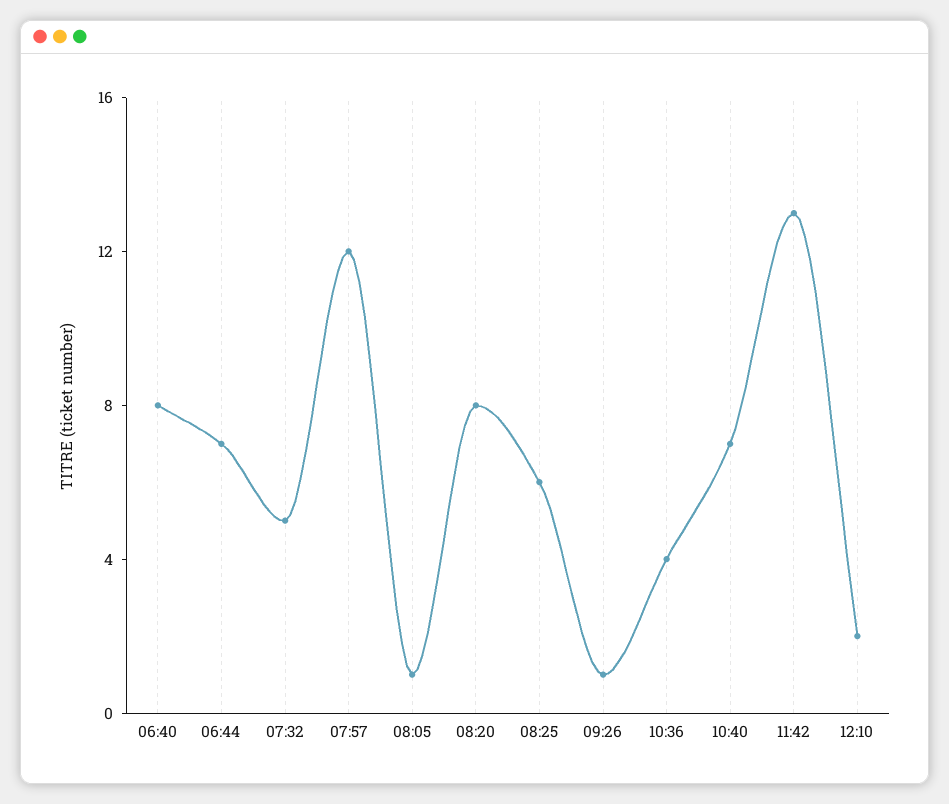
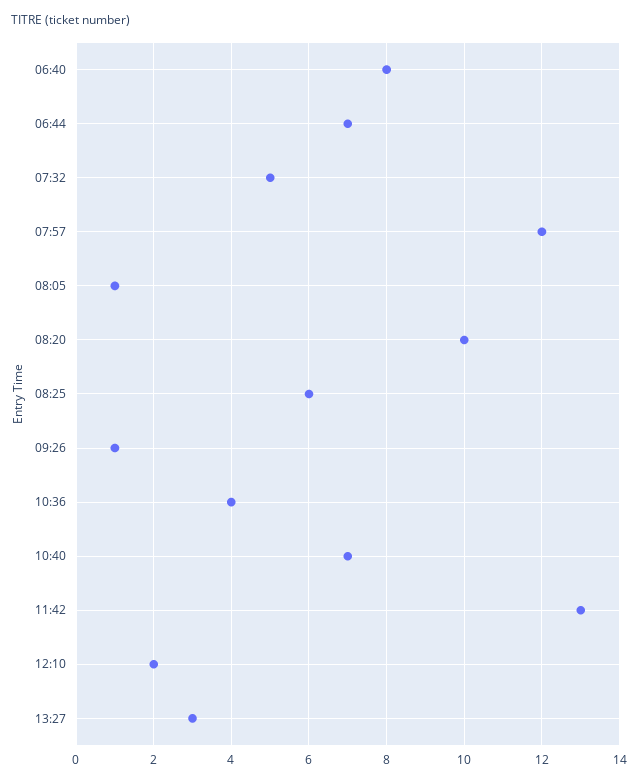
08:20: 8 -> 10
13:27: none -> 3

